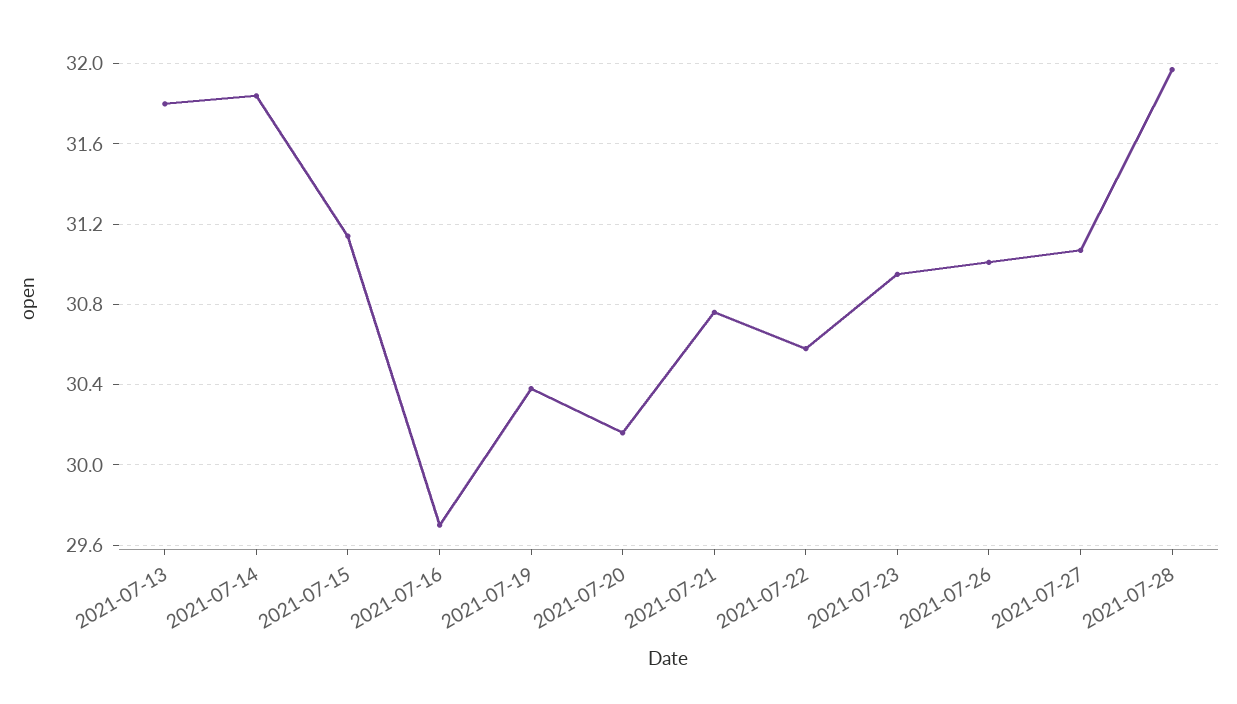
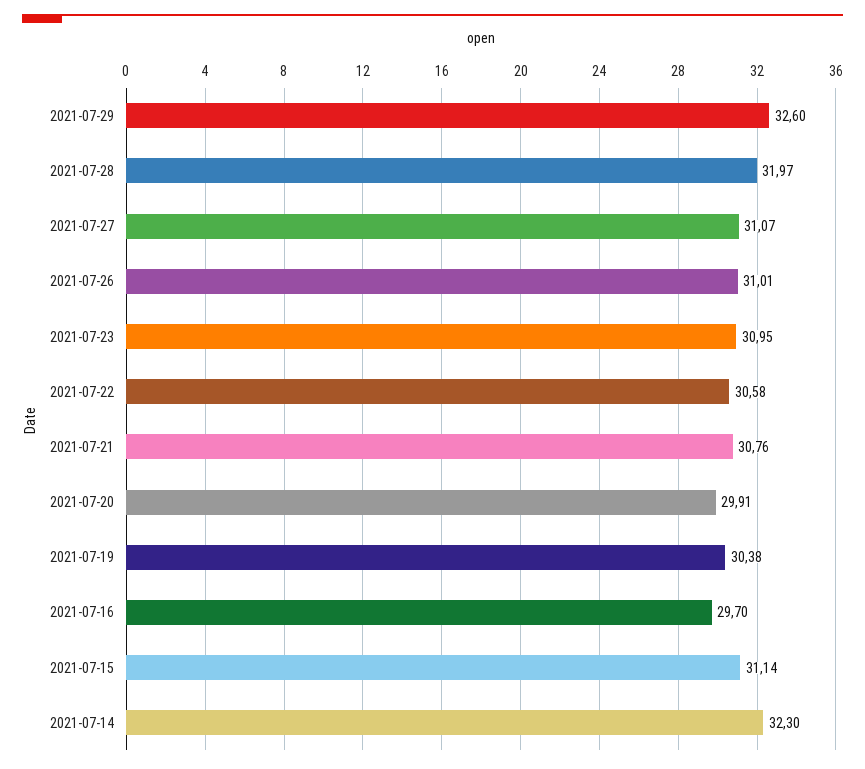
2021-07-13: 31.8 -> none
2021-07-14: 31.85 -> 32.3
2021-07-20: 30.15 -> 29.91
2021-07-29: none -> 32.6

